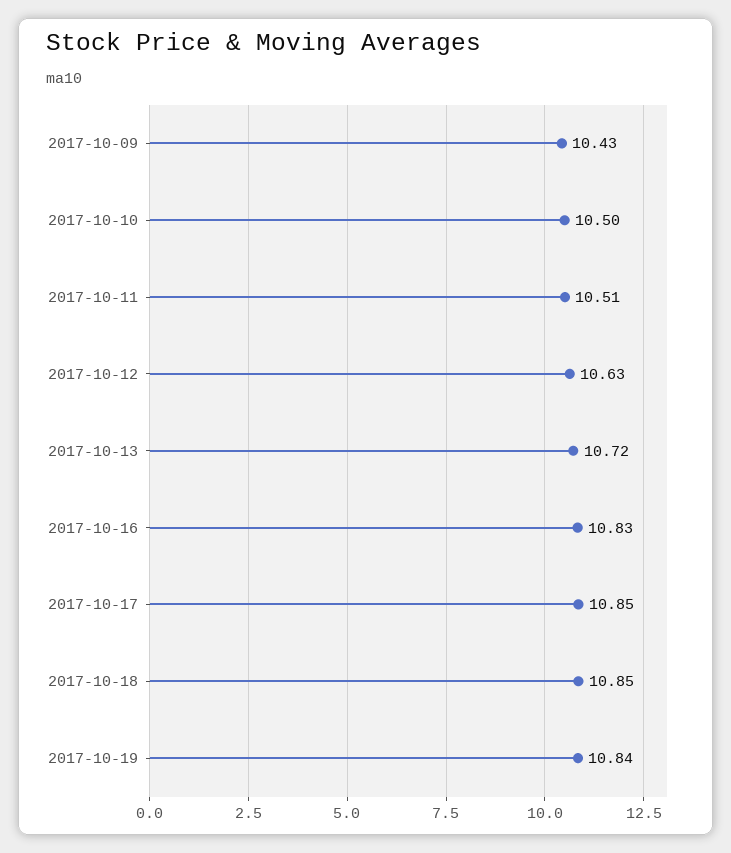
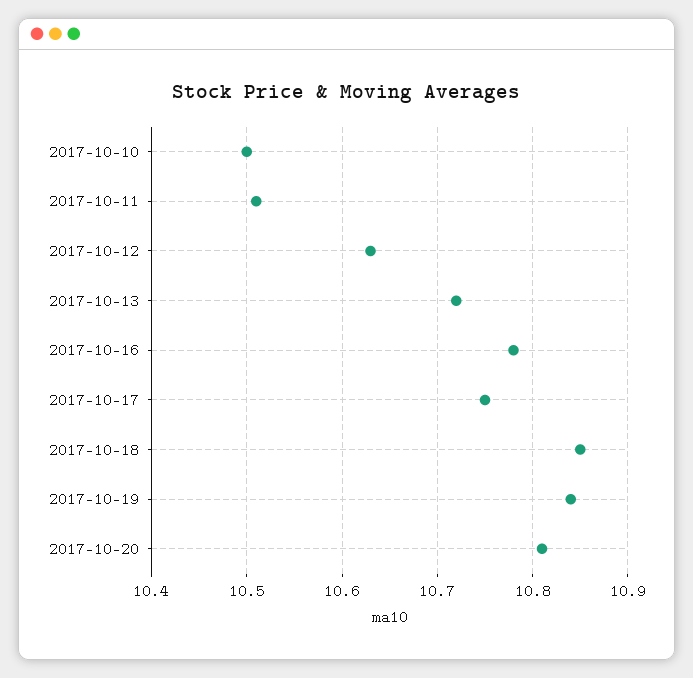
2017-10-09: 10.43 -> none
2017-10-16: 10.83 -> 10.78
2017-10-17: 10.85 -> 10.75
2017-10-20: none -> 10.81

